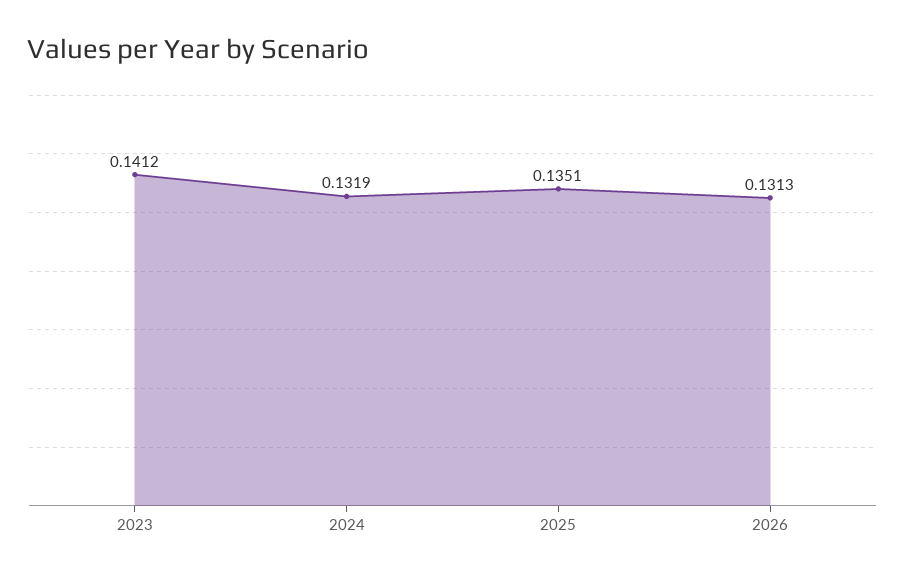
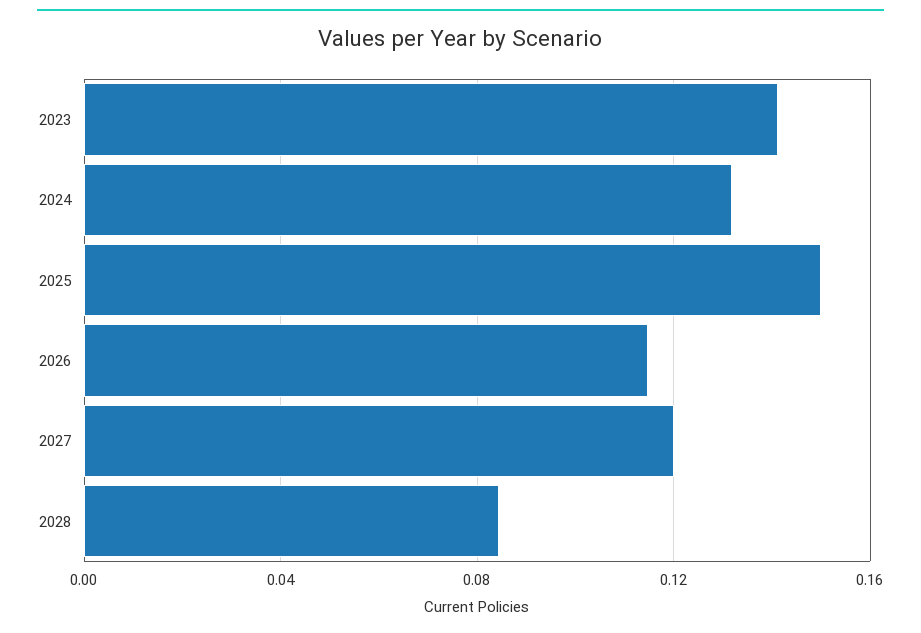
2025: 0.1351 -> 0.15
2026: 0.1313 -> 0.115
2027: none -> 0.12
2028: none -> 0.085

